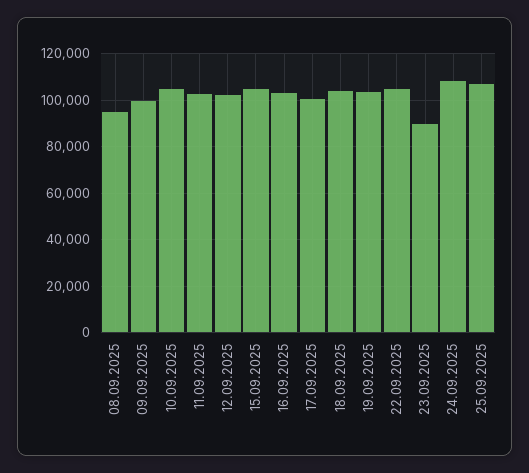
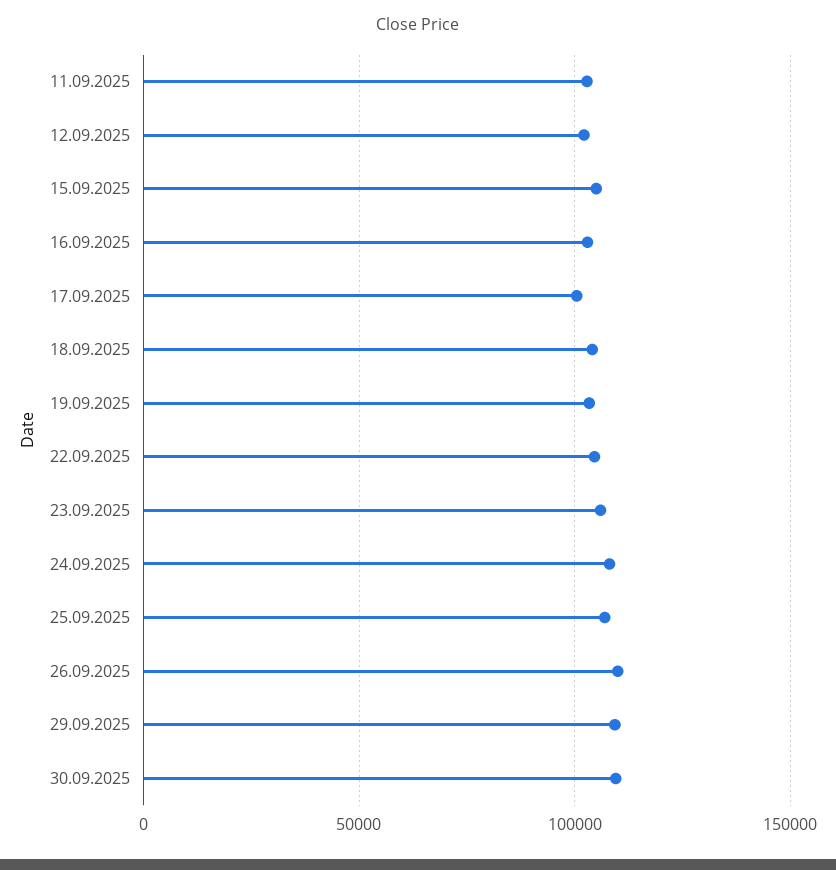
08.09.2025: 95000 -> none
09.09.2025: 100000 -> none
10.09.2025: 105000 -> none
23.09.2025: 90000 -> 105000
26.09.2025: none -> 110000
29.09.2025: none -> 110000
30.09.2025: none -> 110000

